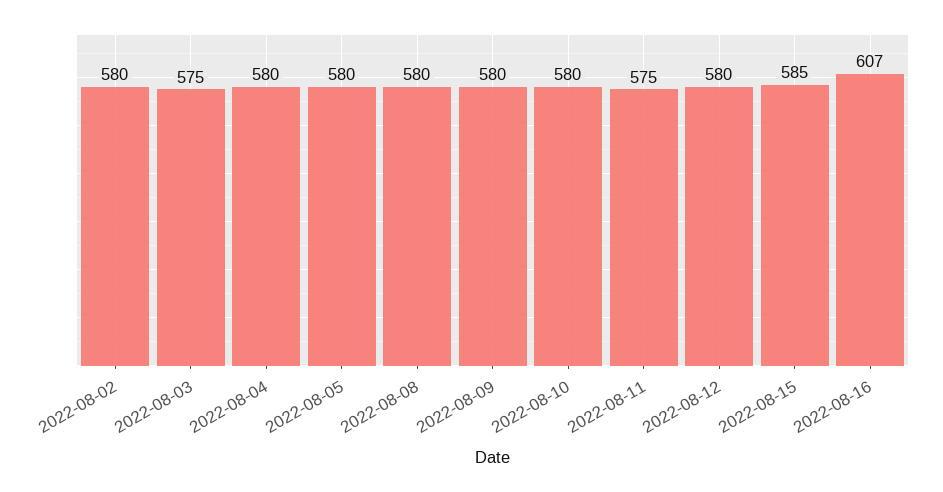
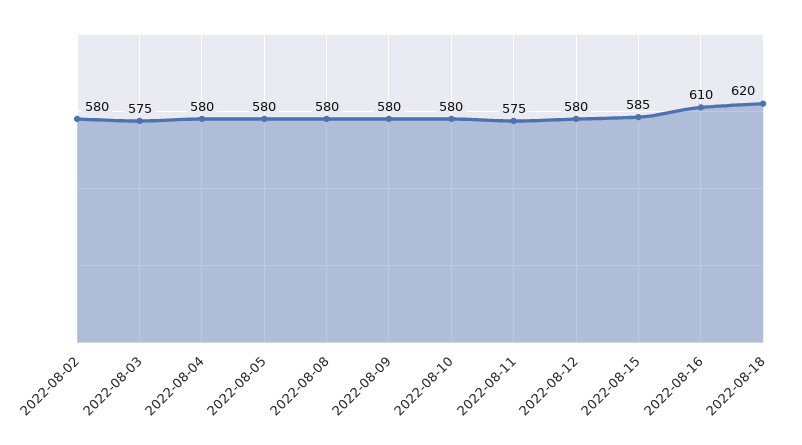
2022-08-16: 607 -> 610
2022-08-18: none -> 620

